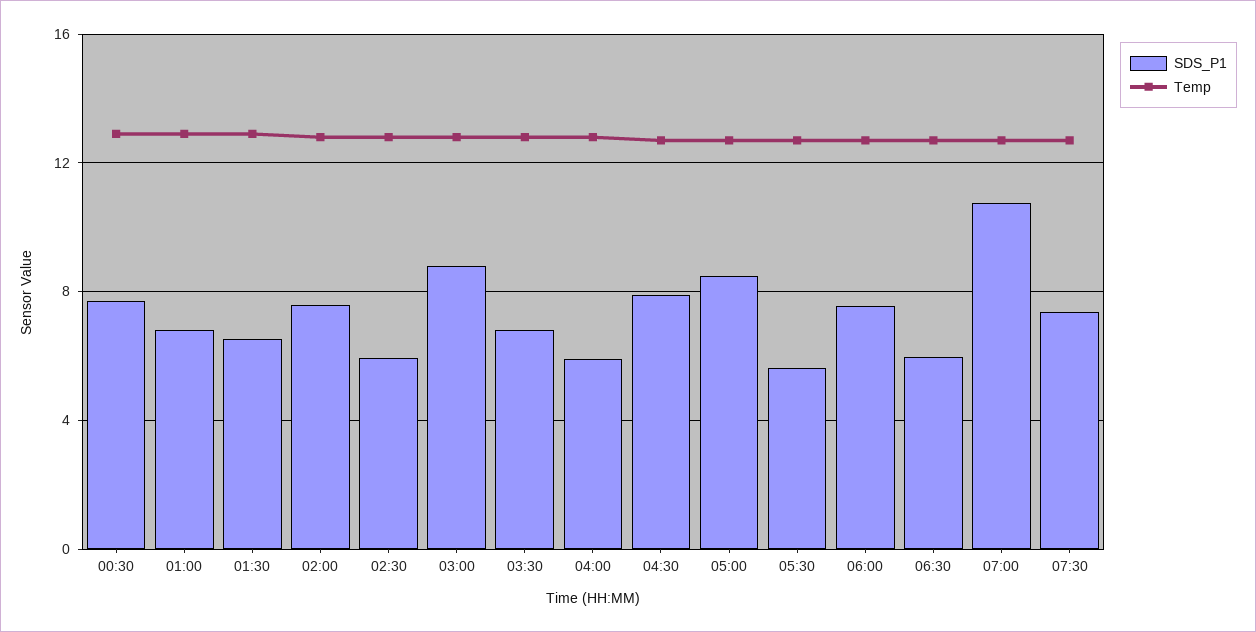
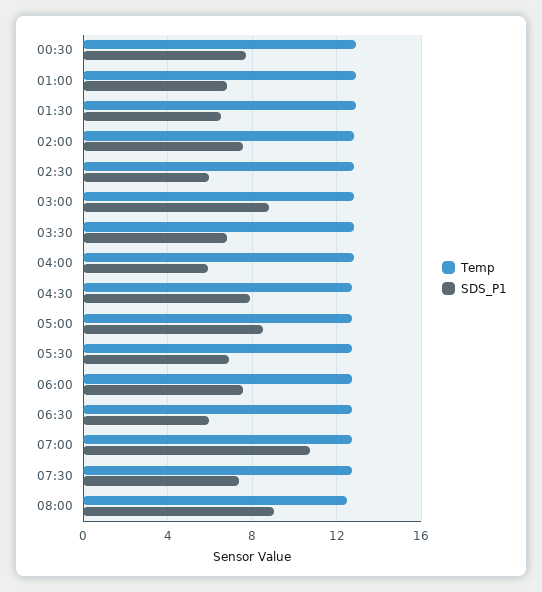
SDS_P1, 05:30: 5.5 -> 7
Temp, 08:00: none -> 12.5
SDS_P1, 08:00: none -> 9

